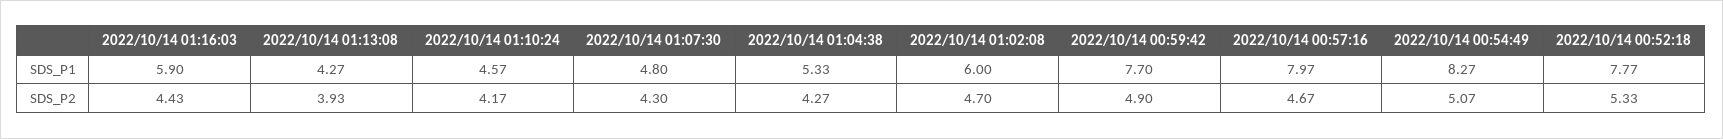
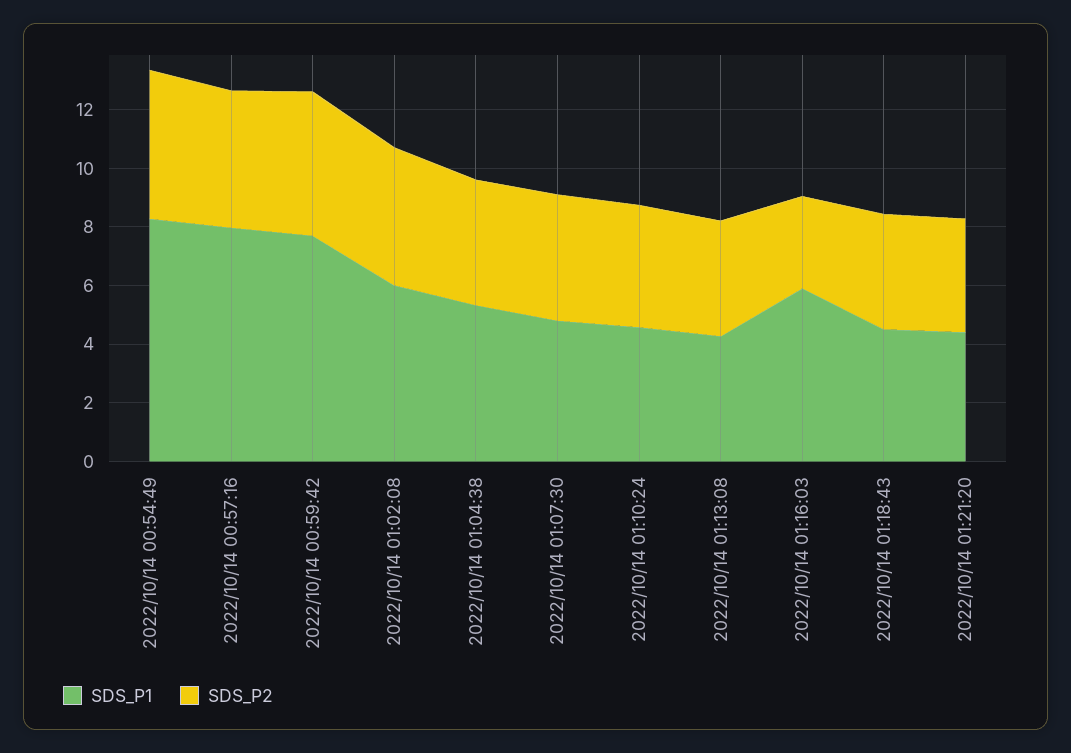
SDS_P1, 2022/10/14 00:52:18: 7.77 -> none
SDS_P2, 2022/10/14 01:16:03: 4.43 -> 3
SDS_P2, 2022/10/14 00:52:18: 5.33 -> none
SDS_P1, 2022/10/14 01:18:43: none -> 4.5
SDS_P2, 2022/10/14 01:18:43: none -> 4
SDS_P1, 2022/10/14 01:21:20: none -> 4.5
SDS_P2, 2022/10/14 01:21:20: none -> 4

